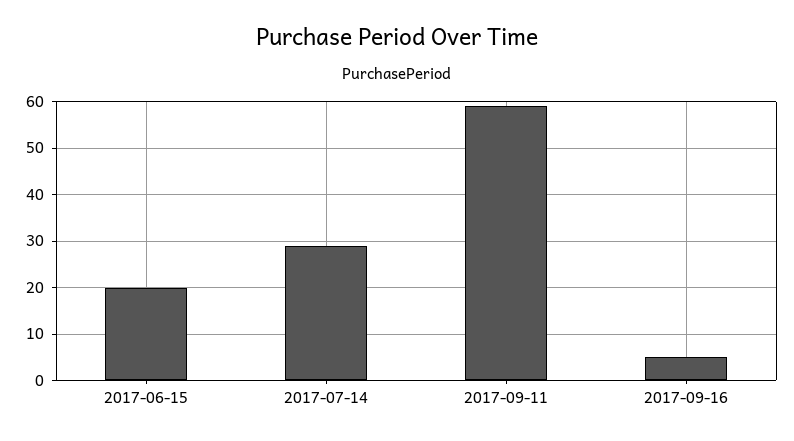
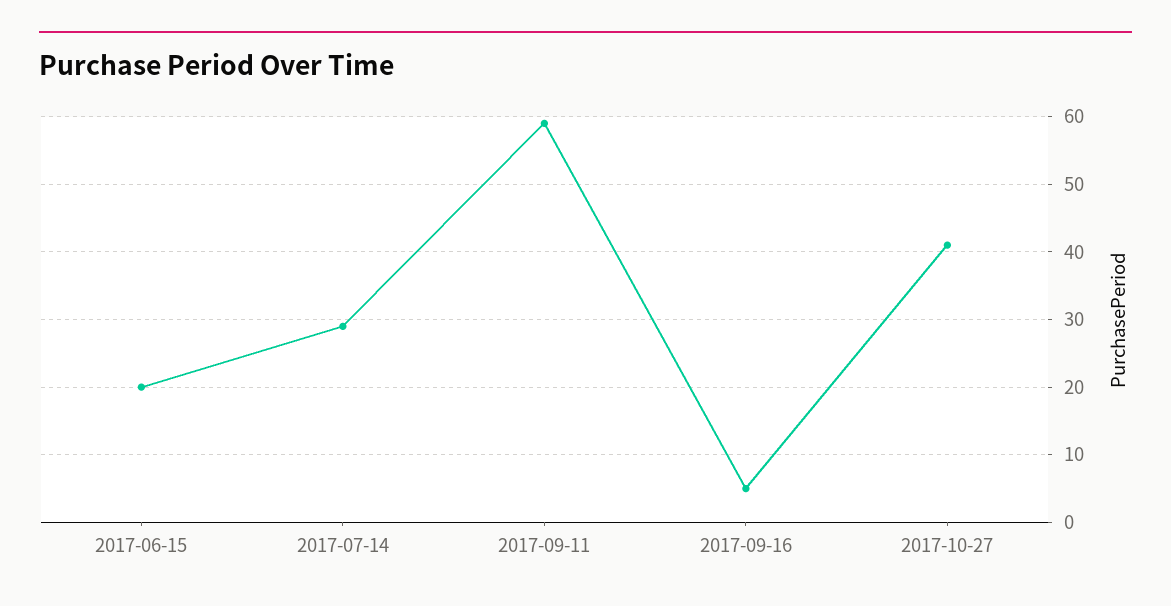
2017-10-27: none -> 41

